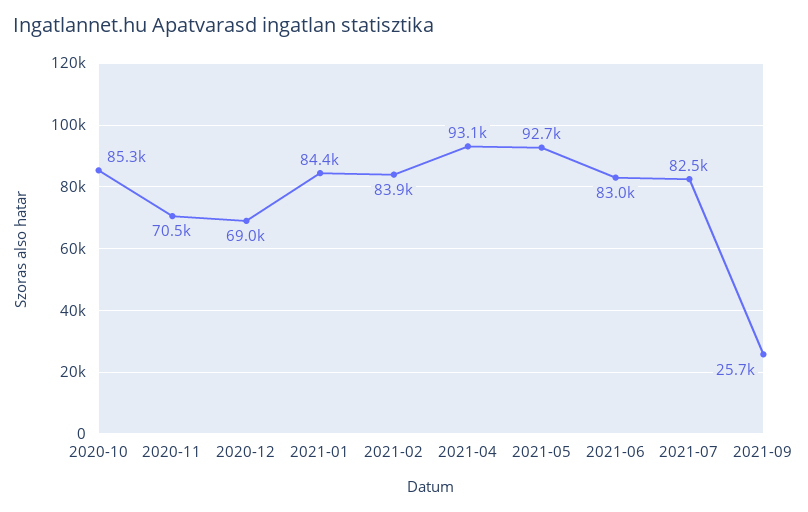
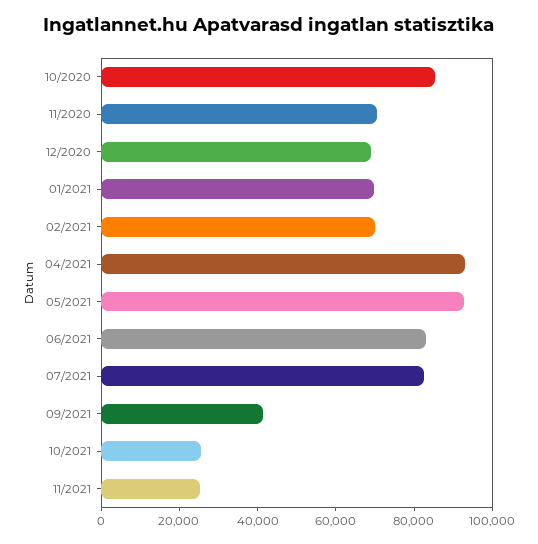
2021-01: 84400 -> 70000
2021-02: 83900 -> 70000
2021-09: 25700 -> 40000
10/2021: none -> 25000
11/2021: none -> 25000

